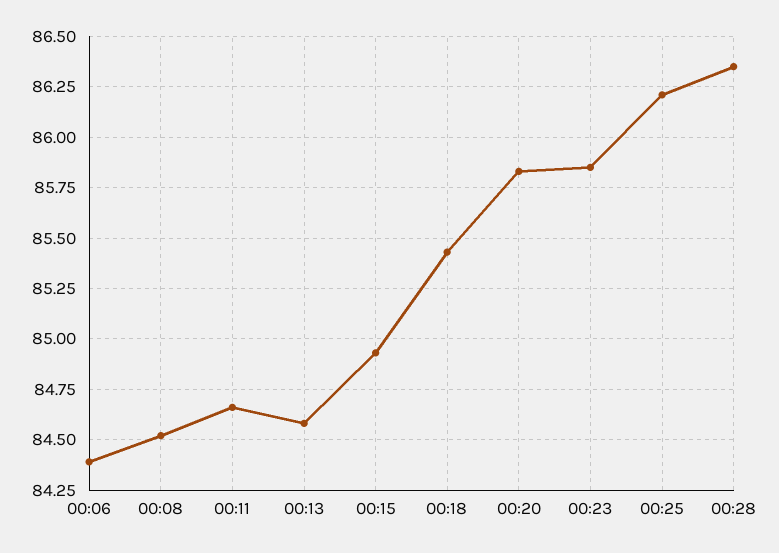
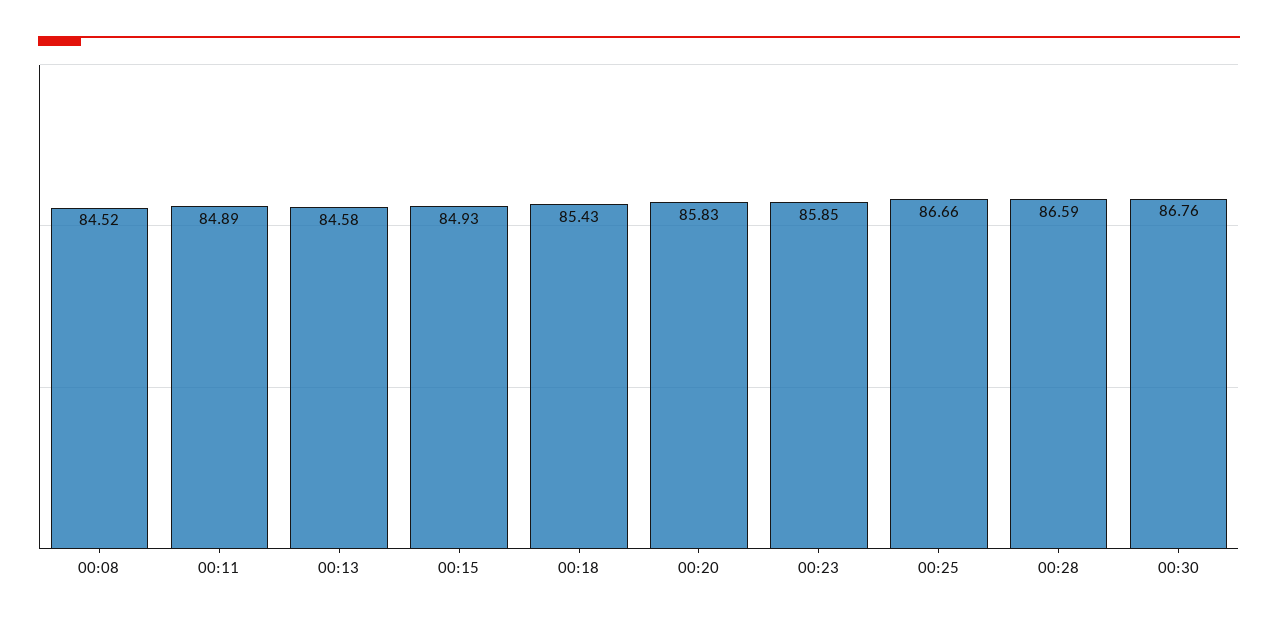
00:06: 84.4 -> none
00:11: 84.65 -> 84.89
00:25: 86.2 -> 86.66
00:28: 86.35 -> 86.59
00:30: none -> 86.76

